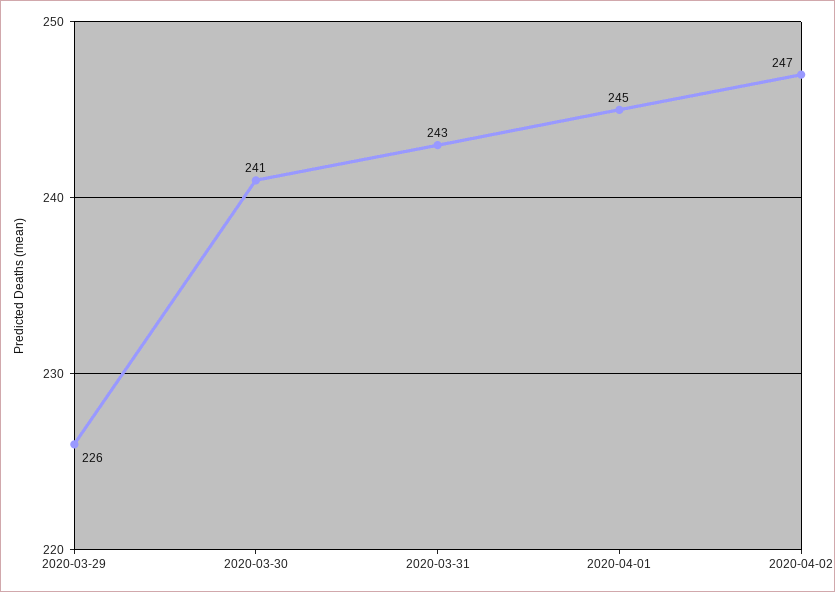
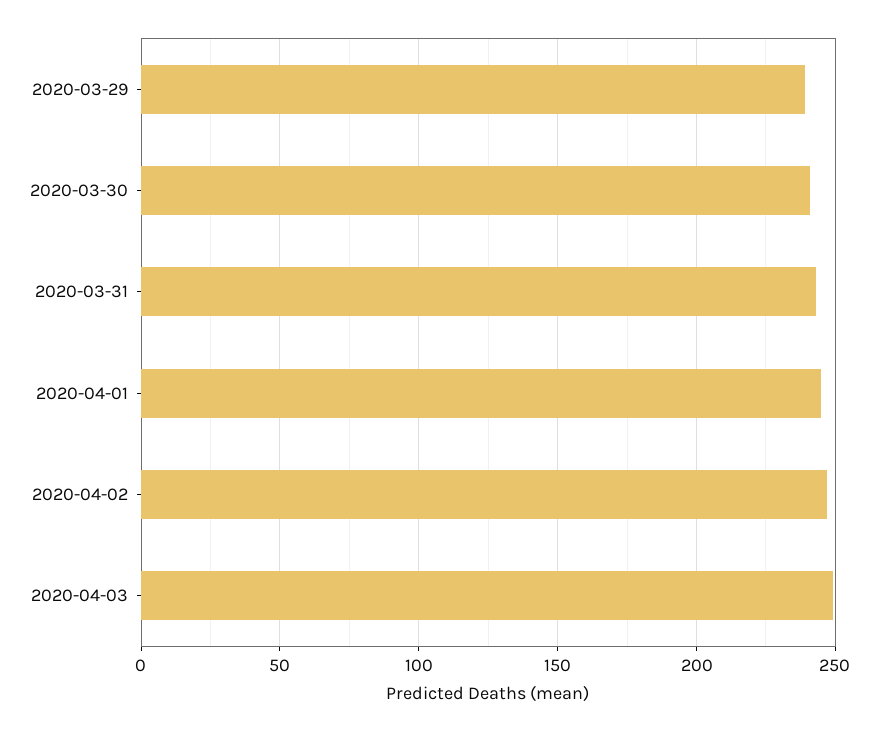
2020-03-29: 226 -> 240
2020-04-03: none -> 250

